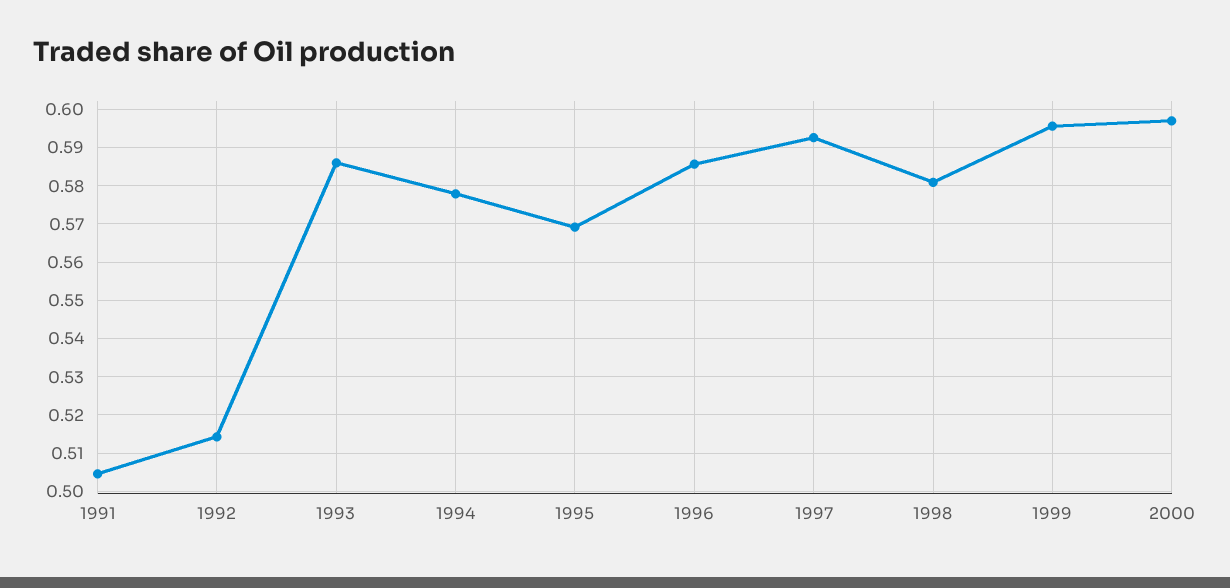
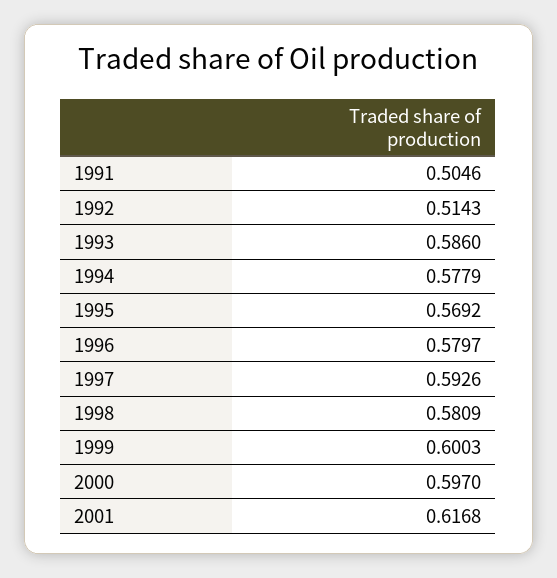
1996: 0.586 -> 0.5797
1999: 0.596 -> 0.6003
2001: none -> 0.6168

